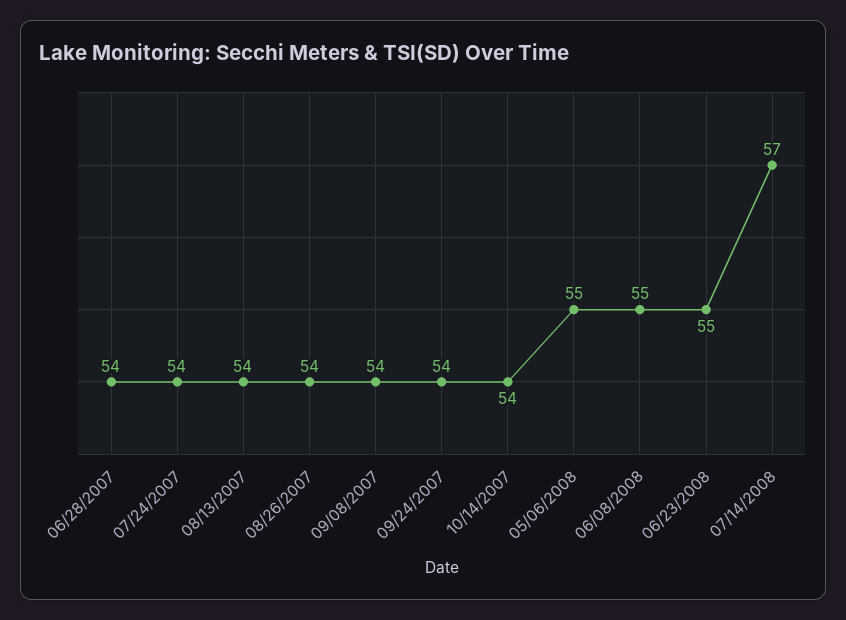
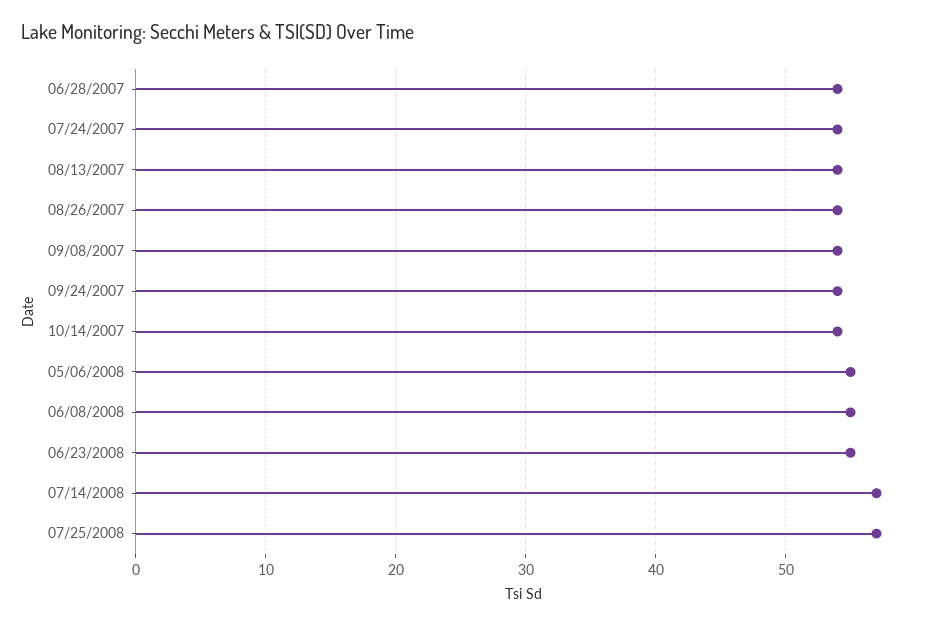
07/25/2008: none -> 57

